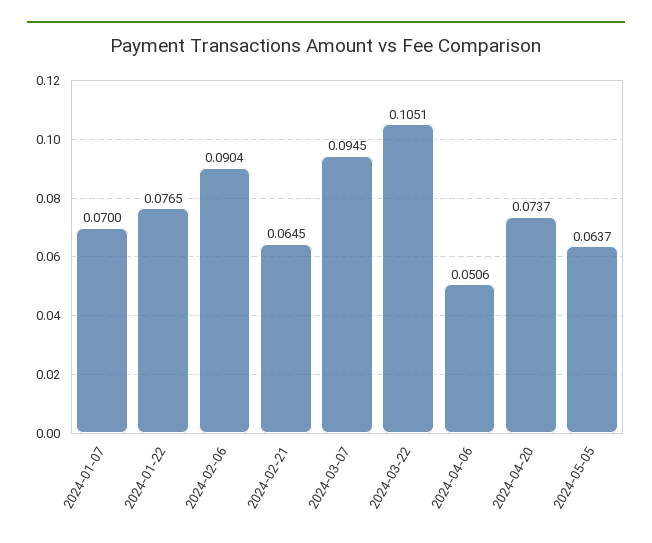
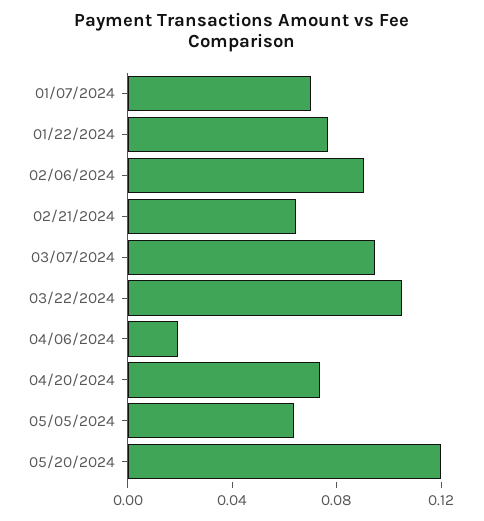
2024-04-06: 0.0506 -> 0.02
05/20/2024: none -> 0.12

